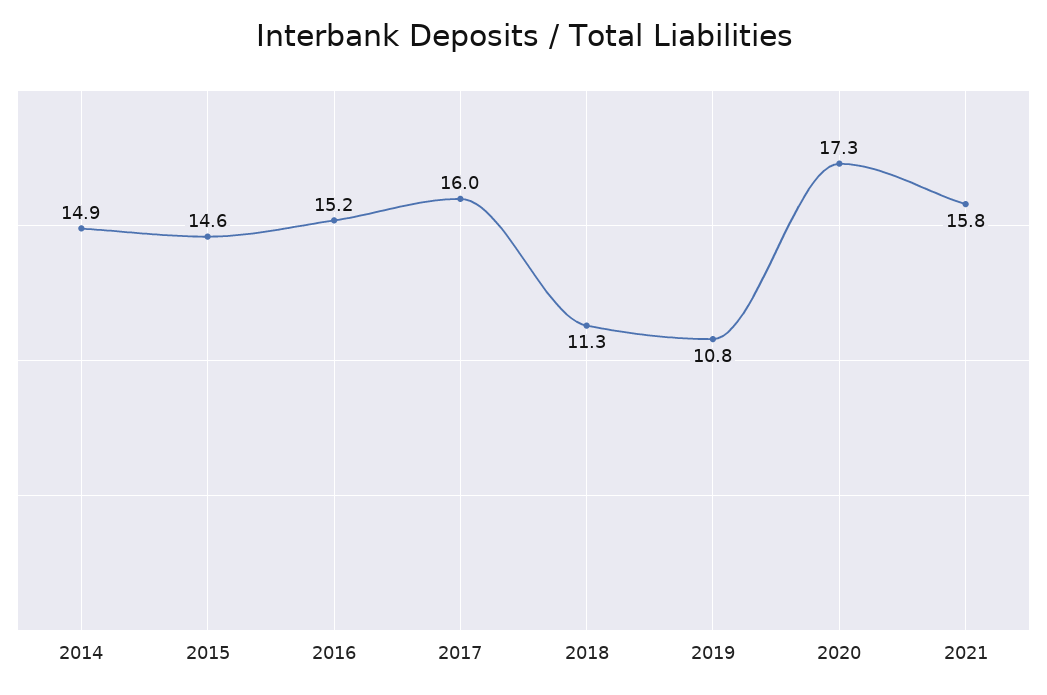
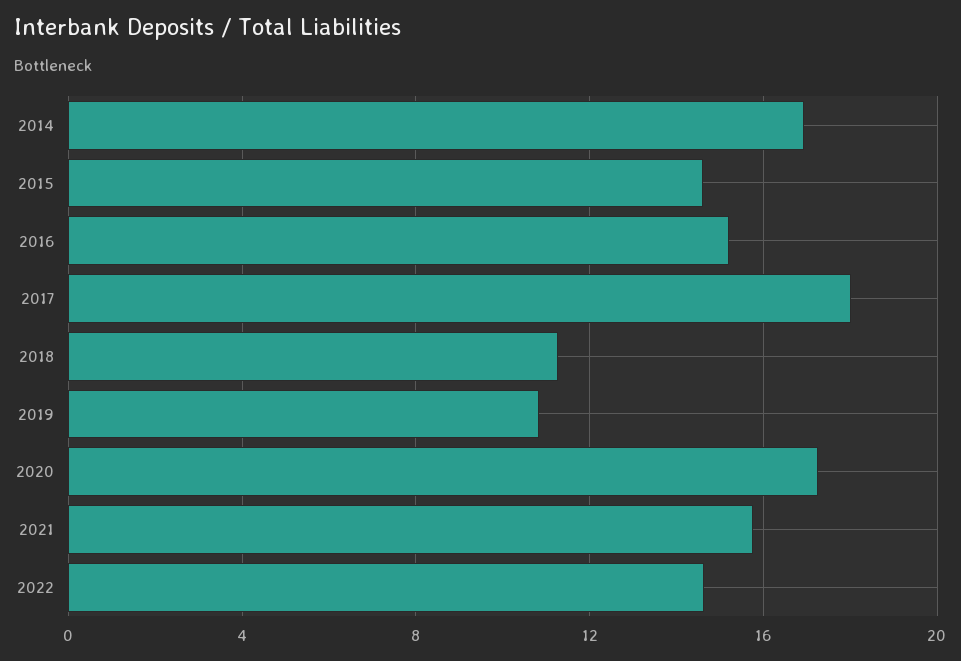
2014: 14.9 -> 17
2017: 16 -> 18
2022: none -> 14.5

